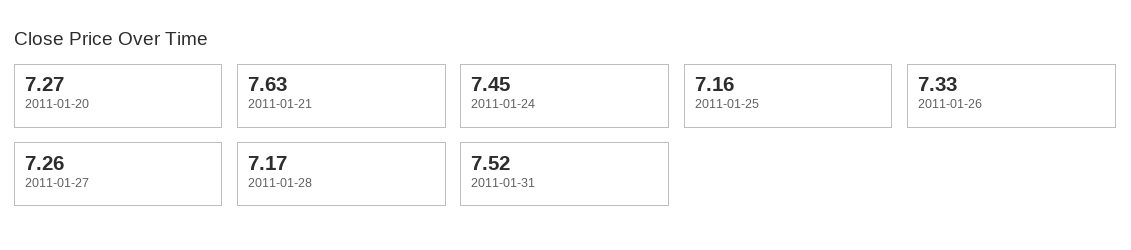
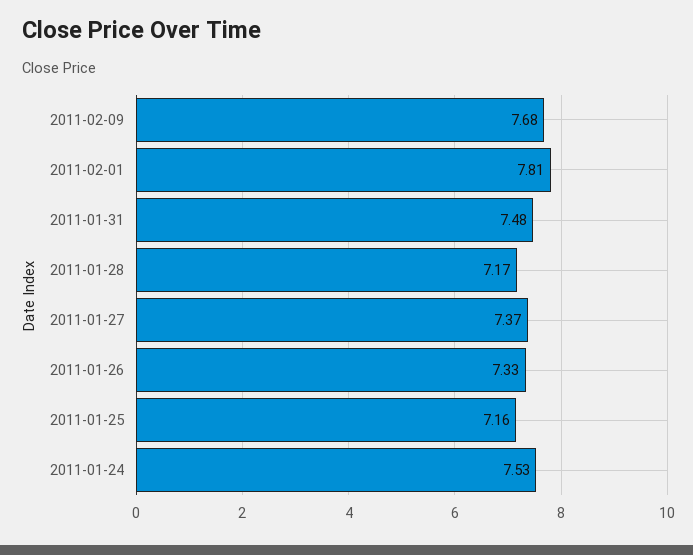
2011-01-20: 7.27 -> none
2011-01-21: 7.63 -> none
2011-01-24: 7.45 -> 7.53
2011-01-27: 7.26 -> 7.37
2011-01-31: 7.52 -> 7.48
2011-02-09: none -> 7.68
2011-02-01: none -> 7.81

